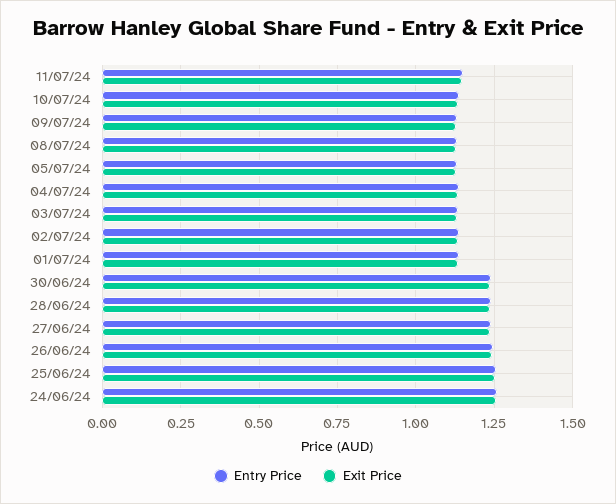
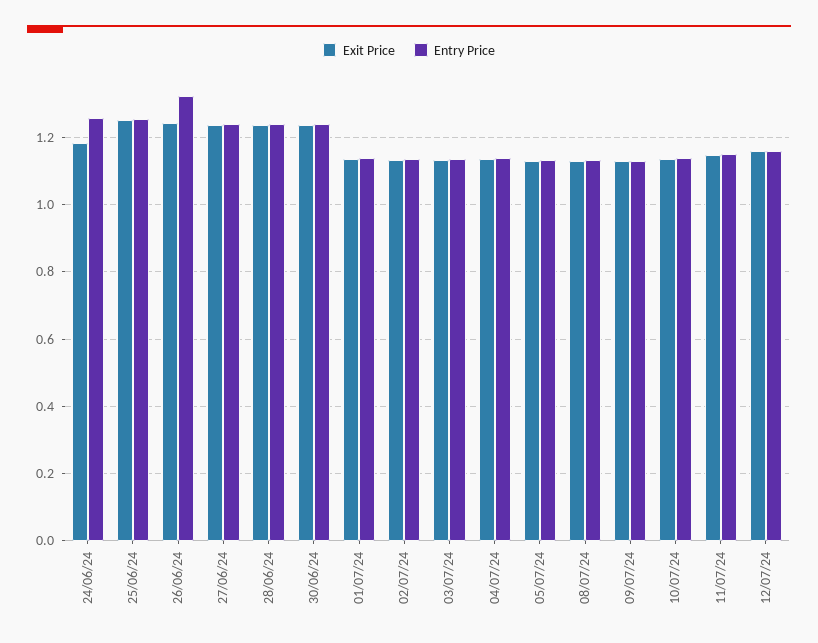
Entry Price, 26/06/24: 1.25 -> 1.32
Exit Price, 24/06/24: 1.25 -> 1.18
Exit Price, 12/07/24: none -> 1.16
Entry Price, 12/07/24: none -> 1.16

